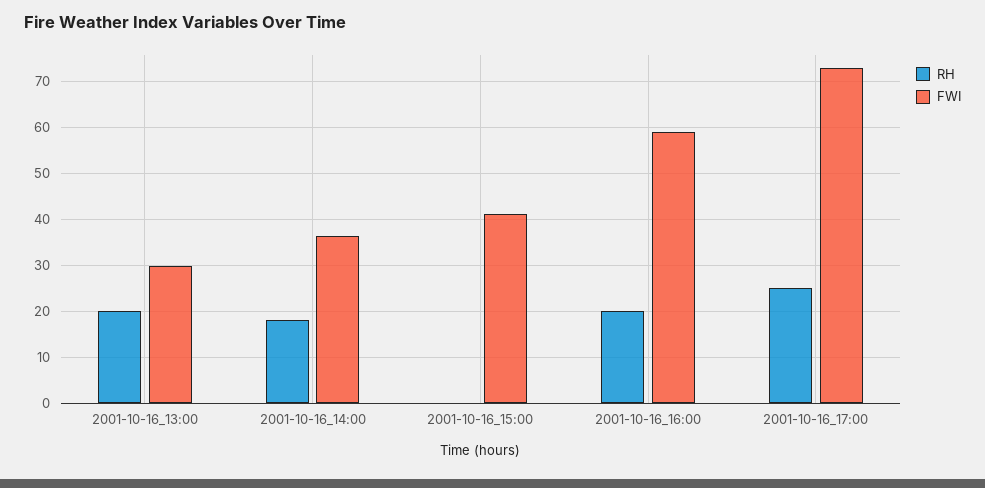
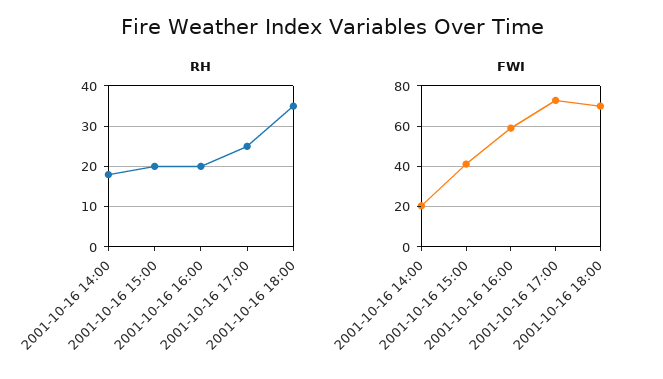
RH, 2001-10-16_13:00: 20 -> none
FWI, 2001-10-16_13:00: 30 -> none
FWI, 2001-10-16_14:00: 36 -> 20
RH, 2001-10-16_15:00: 0 -> 20
RH, 2001-10-16 18:00: none -> 35
FWI, 2001-10-16 18:00: none -> 70

